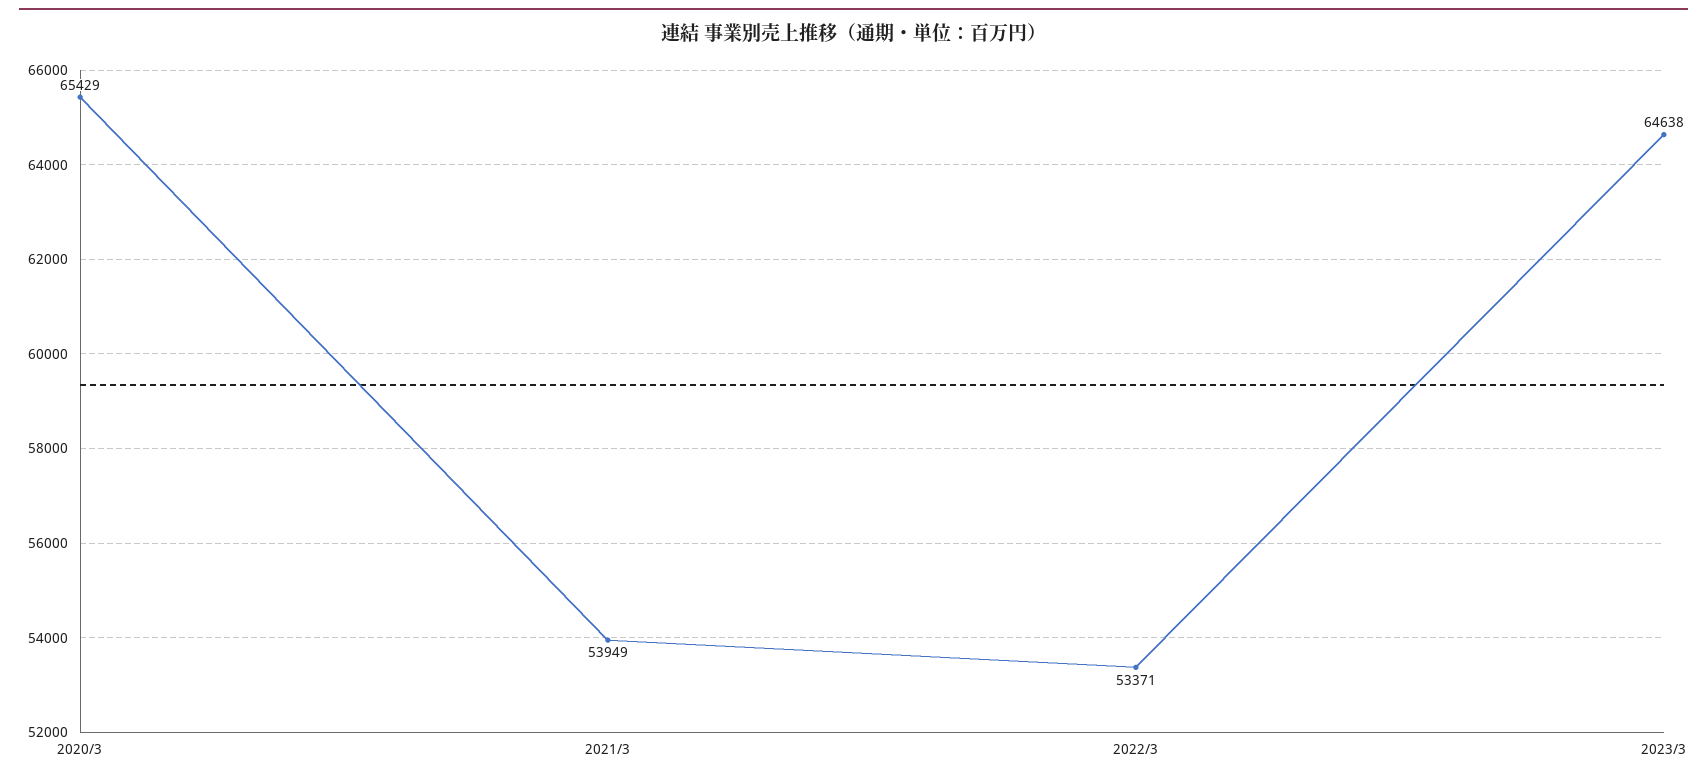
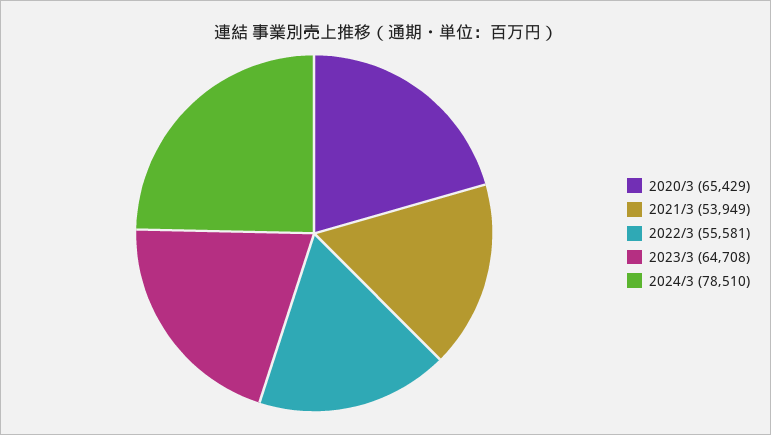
2022/3: 53371 -> 55581
2023/3: 64638 -> 64708
2024/3: none -> 78510

